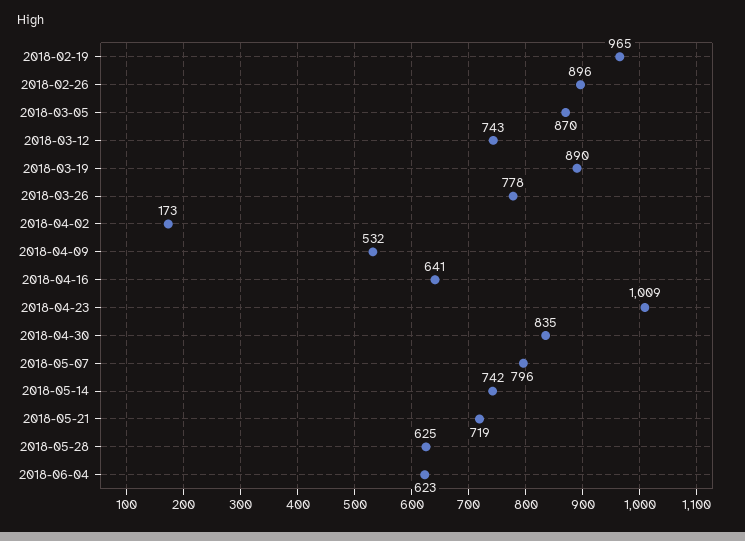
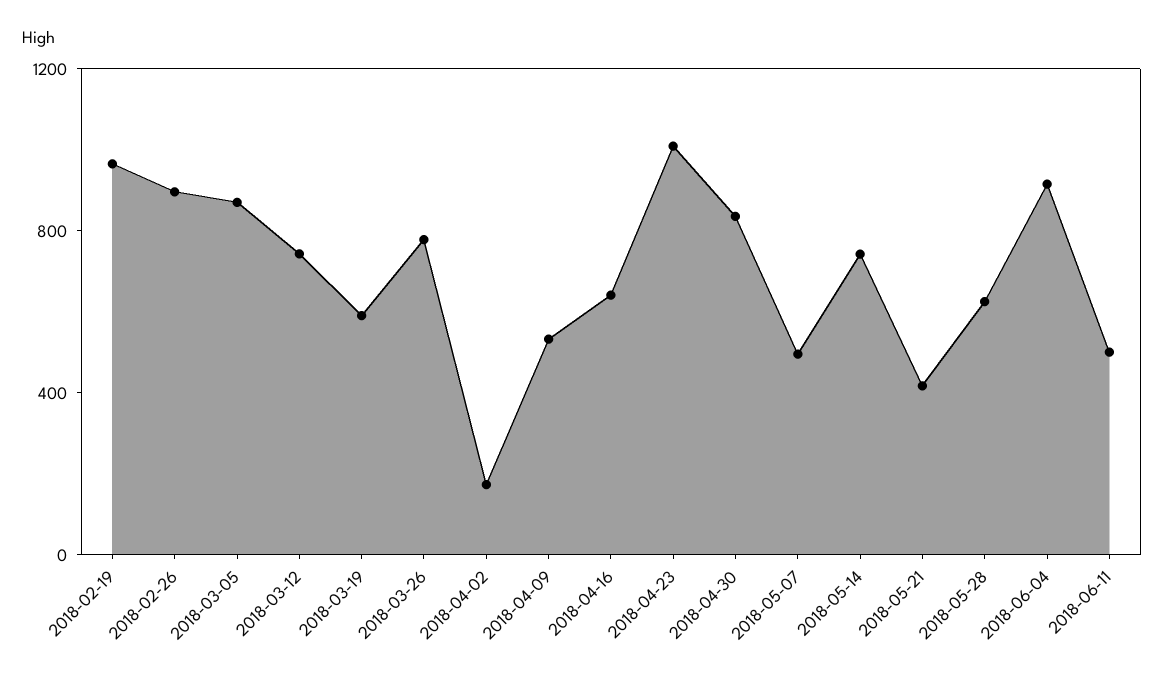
2018-03-19: 890 -> 600
2018-05-07: 796 -> 500
2018-05-21: 719 -> 400
2018-06-04: 623 -> 900
2018-06-11: none -> 500

